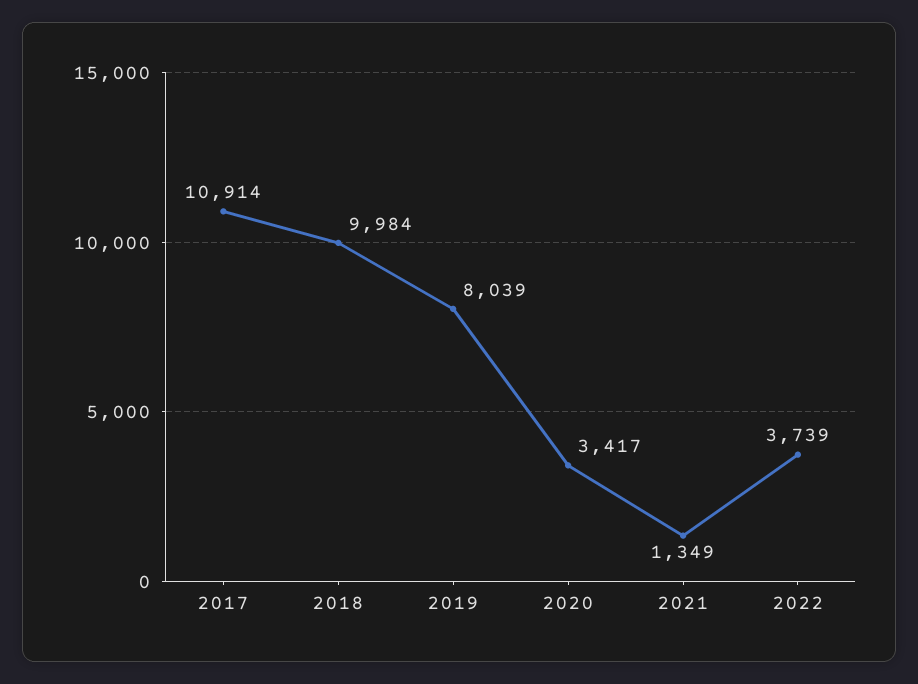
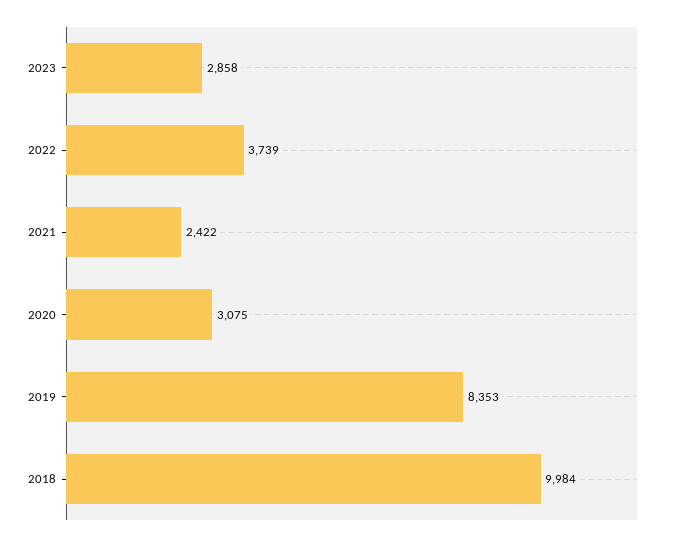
2017: 10914 -> none
2019: 8039 -> 8353
2020: 3417 -> 3075
2021: 1349 -> 2422
2023: none -> 2858

